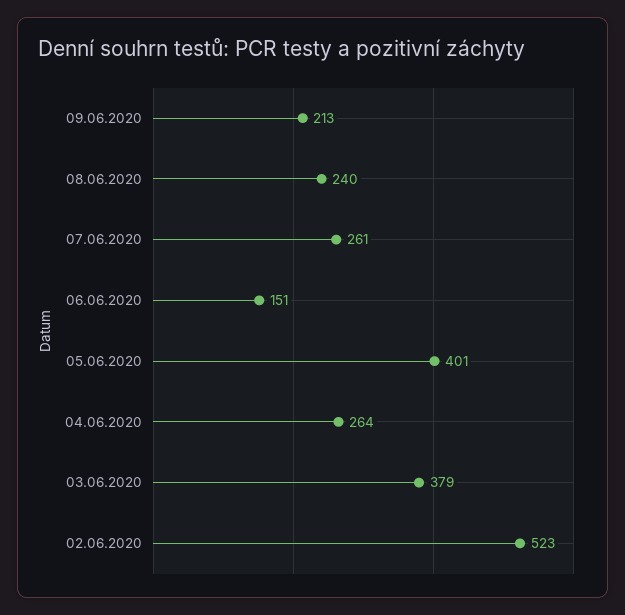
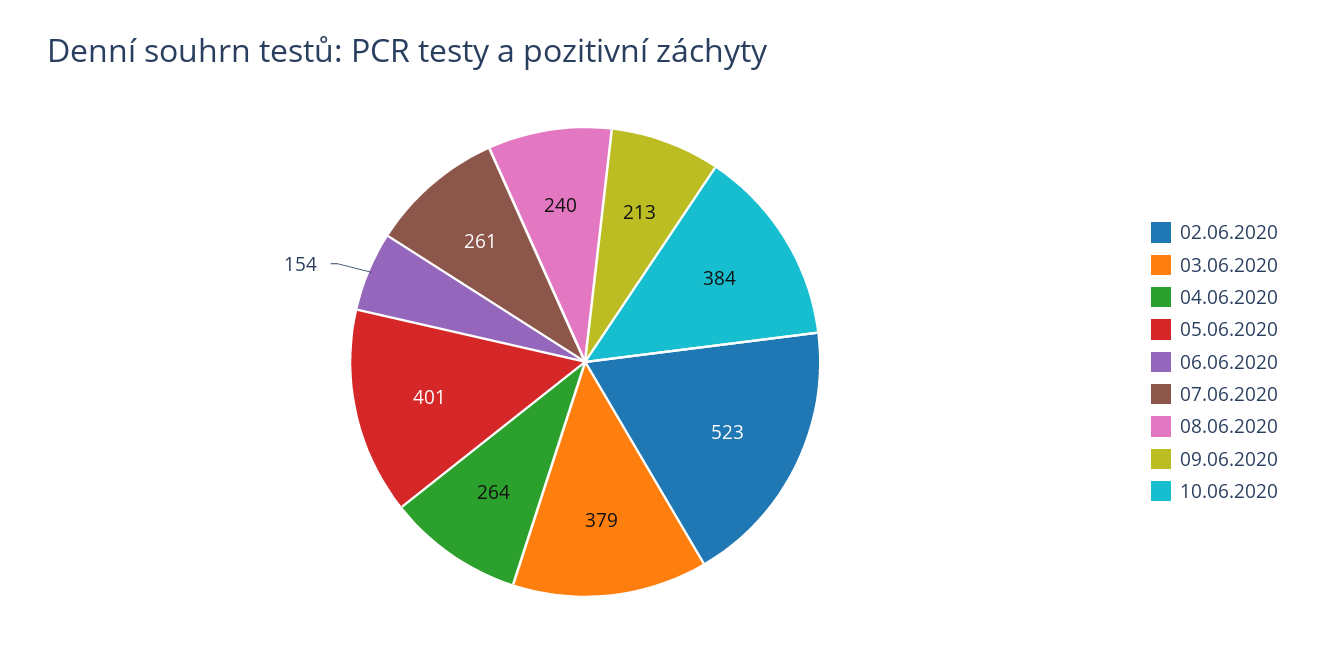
06.06.2020: 151 -> 154
10.06.2020: none -> 384

